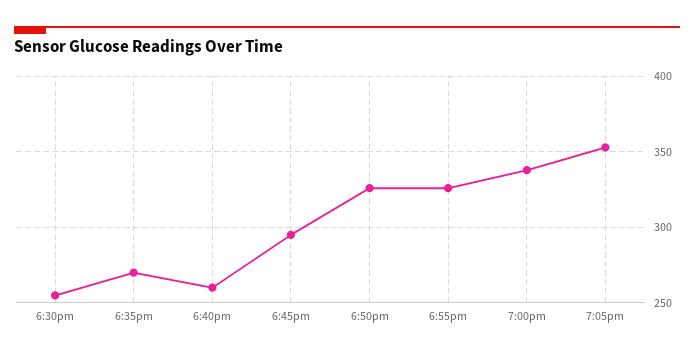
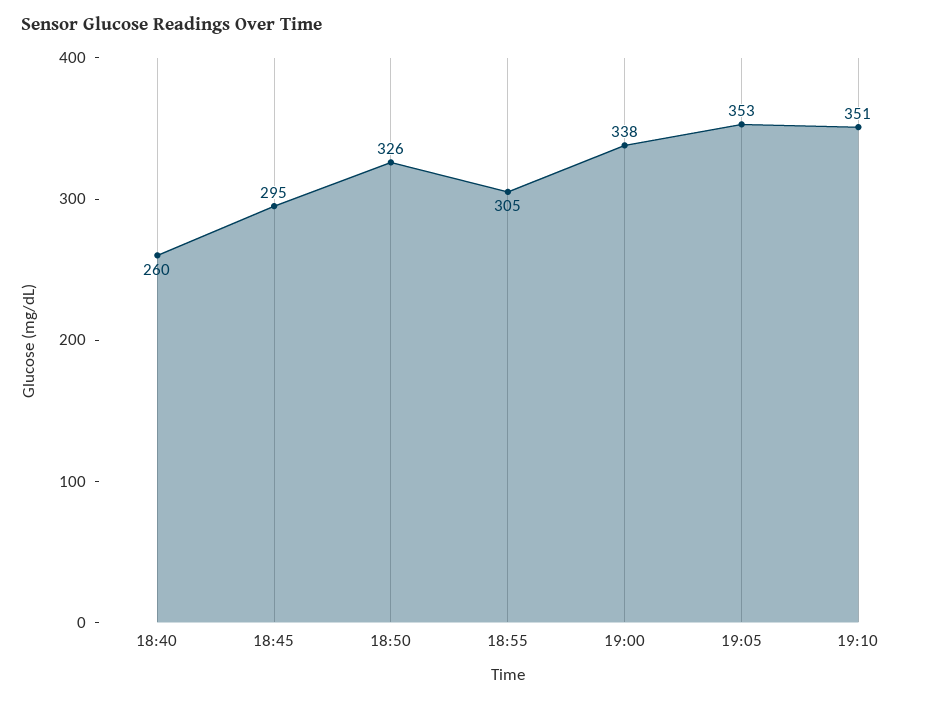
6:30pm: 255 -> none
6:35pm: 270 -> none
6:55pm: 325 -> 305
19:10: none -> 351

